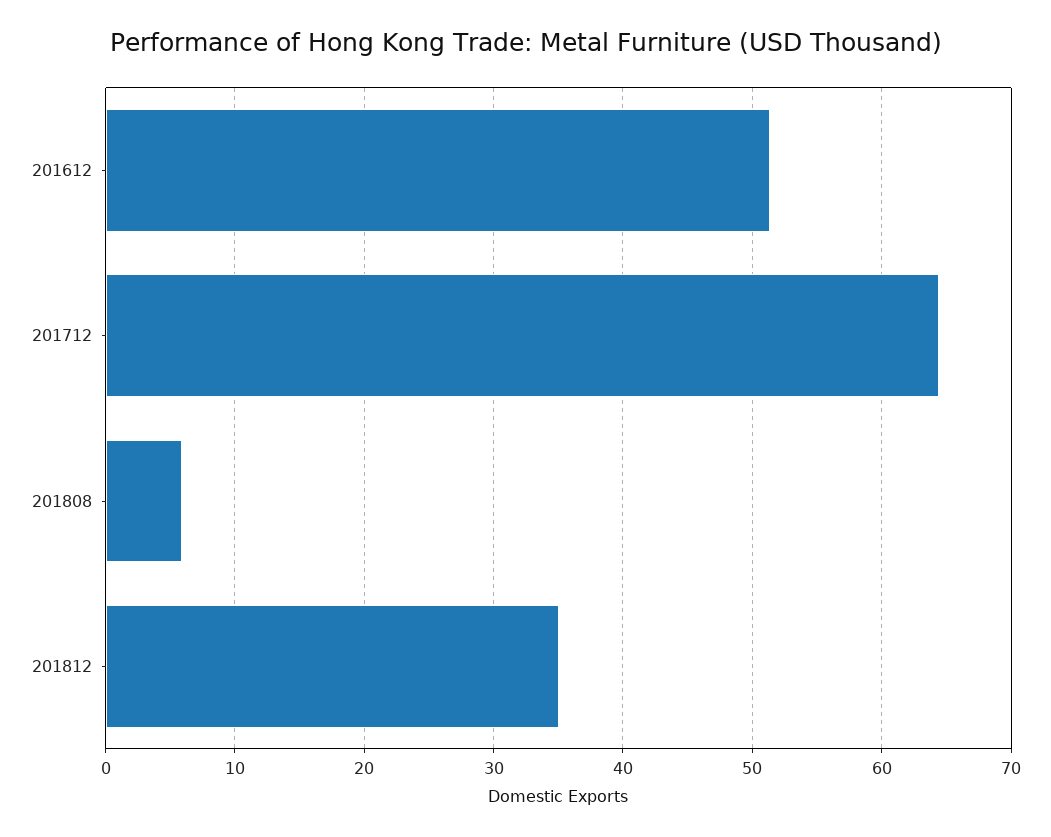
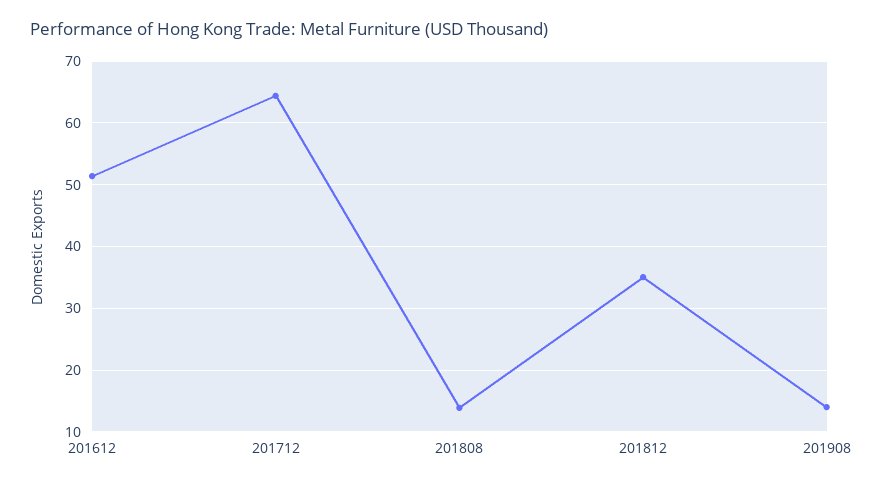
201808: 6 -> 14
201908: none -> 14

